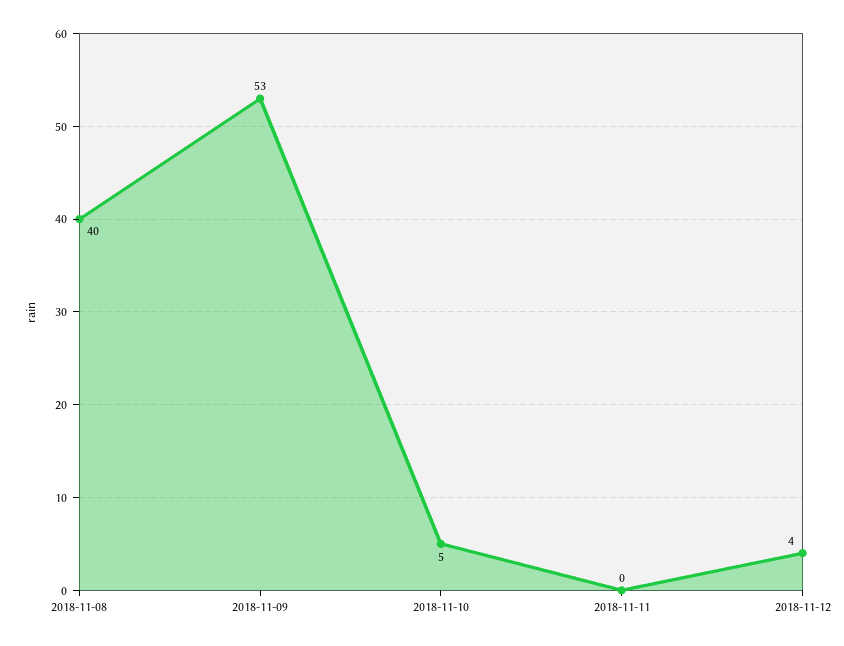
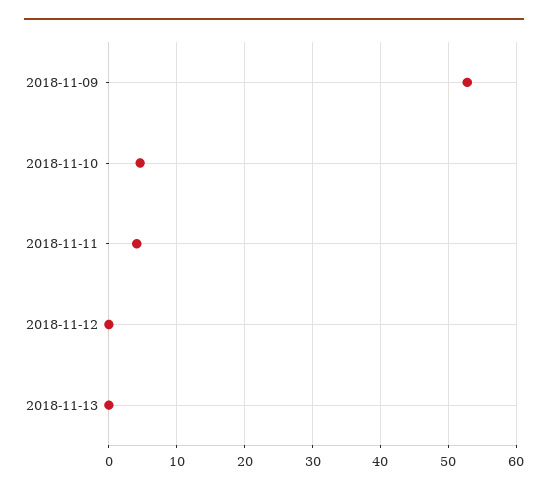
2018-11-08: 40 -> none
2018-11-11: 0 -> 4
2018-11-12: 4 -> 0
2018-11-13: none -> 0

